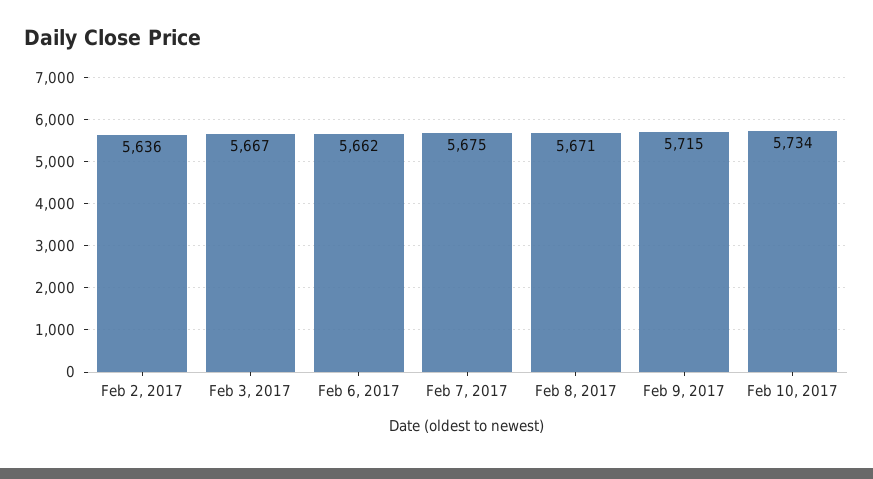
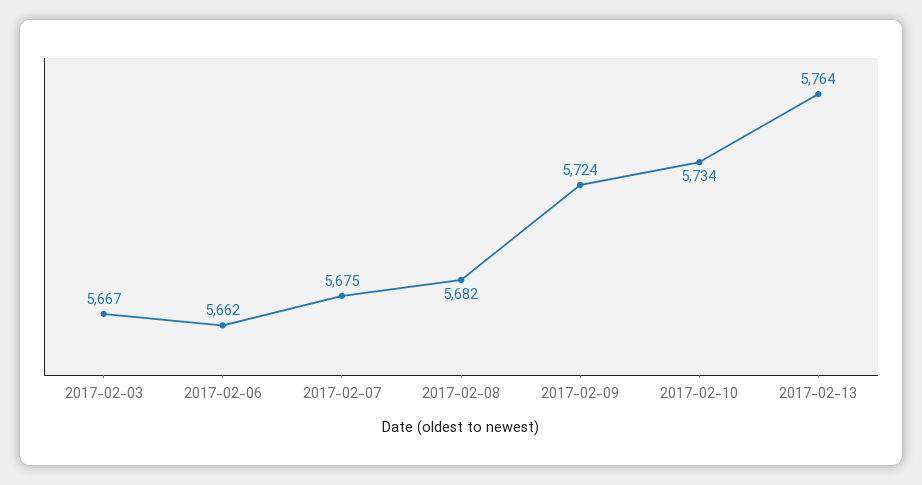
Feb 2, 2017: 5636 -> none
Feb 8, 2017: 5671 -> 5682
Feb 9, 2017: 5715 -> 5724
2017-02-13: none -> 5764

